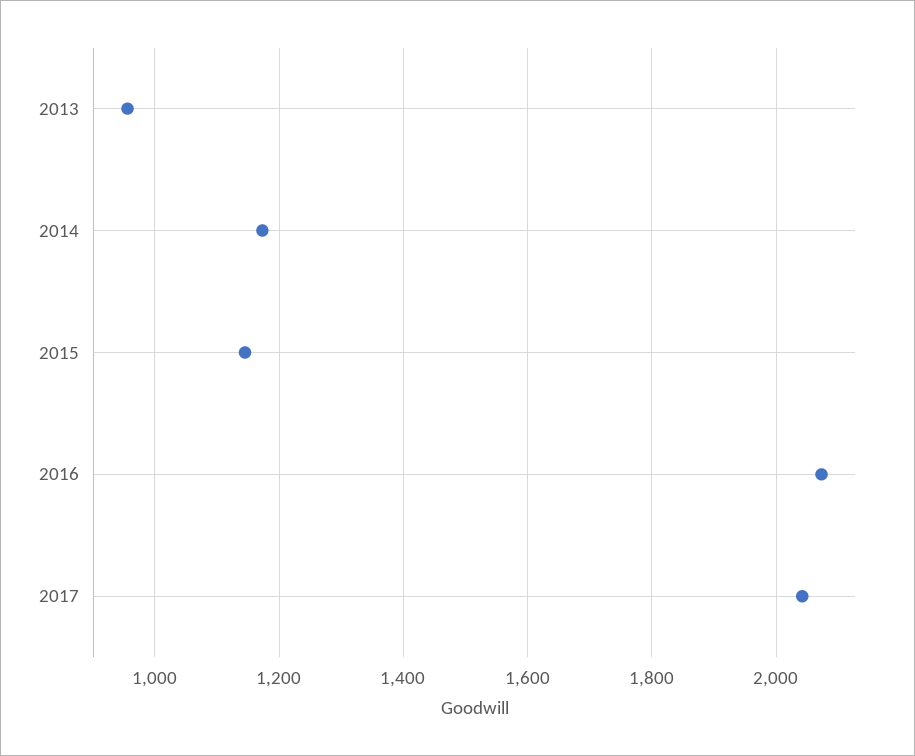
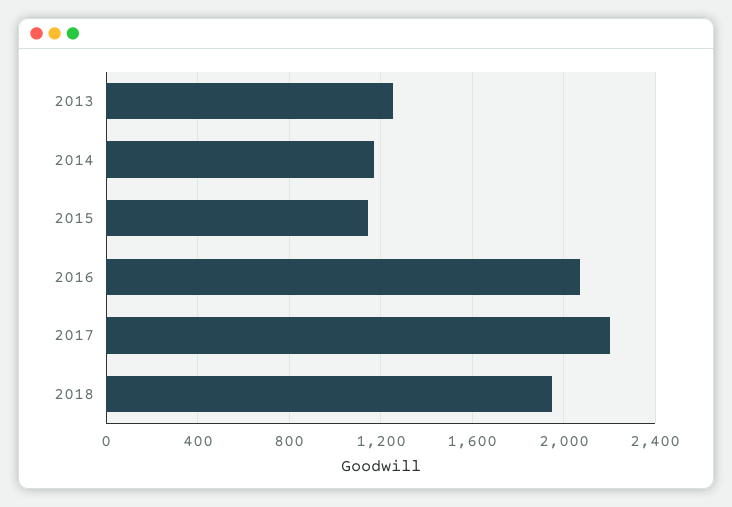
2013: 960 -> 1250
2017: 2040 -> 2200
2018: none -> 1950

